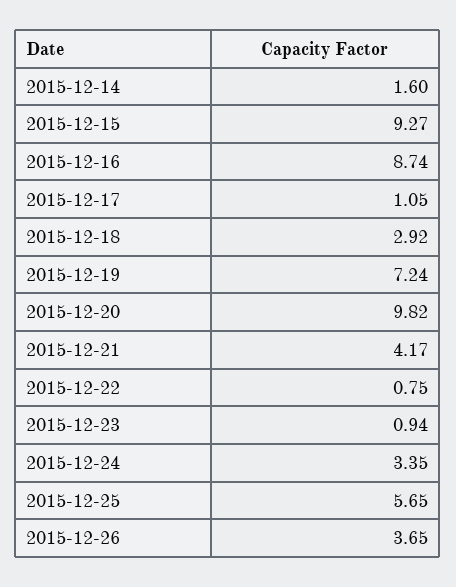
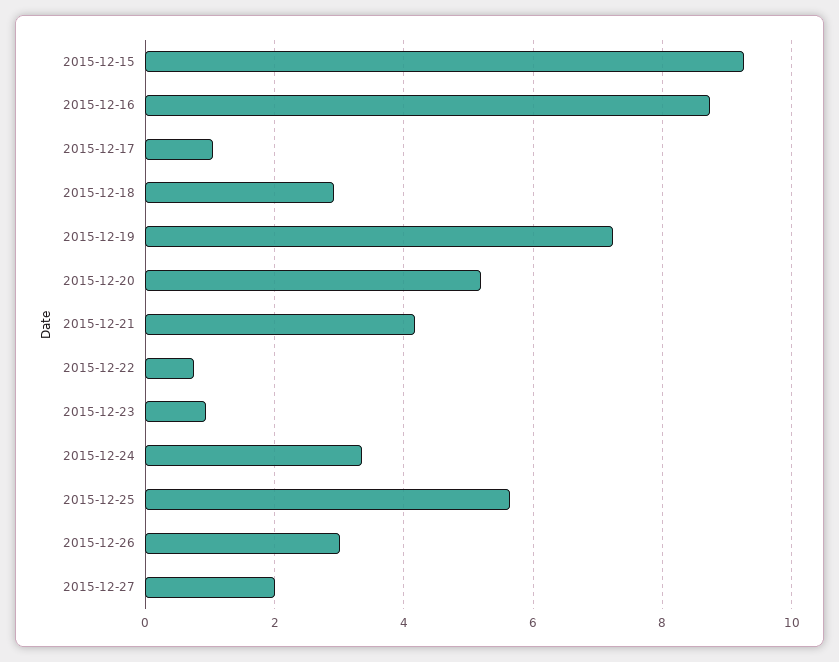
2015-12-14: 1.6 -> none
2015-12-20: 9.82 -> 5.2
2015-12-26: 3.65 -> 3
2015-12-27: none -> 2

